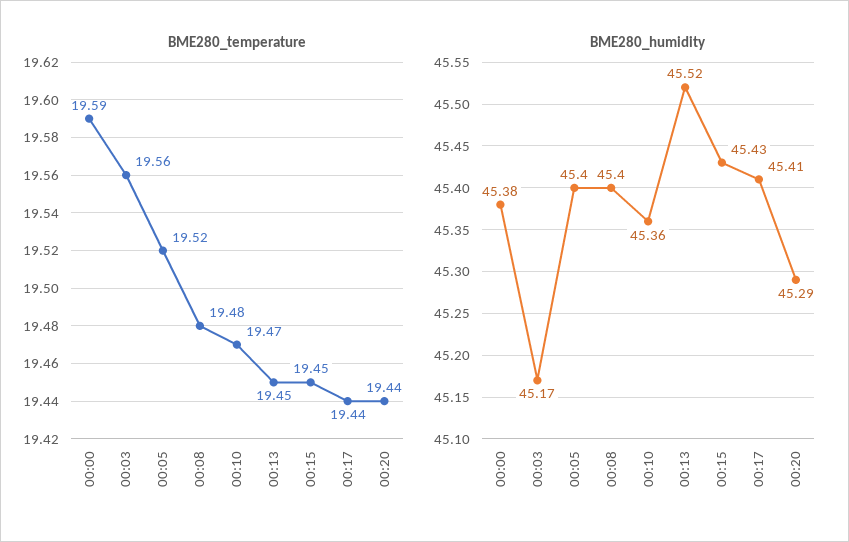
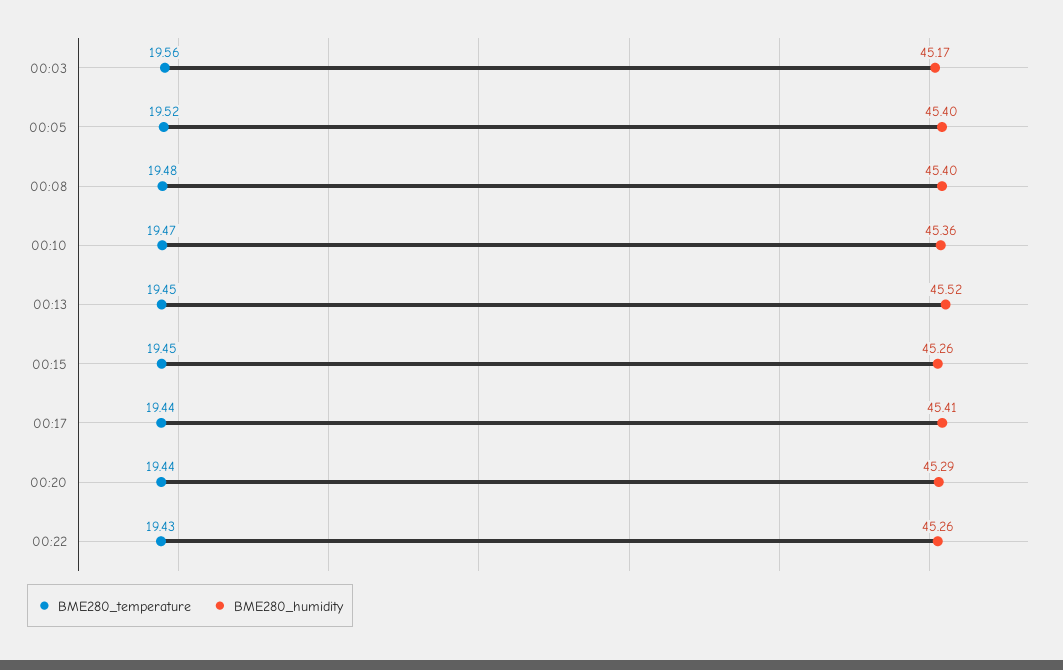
BME280_temperature, 00:00: 19.59 -> none
BME280_humidity, 00:00: 45.38 -> none
BME280_humidity, 00:15: 45.43 -> 45.26
BME280_temperature, 00:22: none -> 19.43
BME280_humidity, 00:22: none -> 45.26

